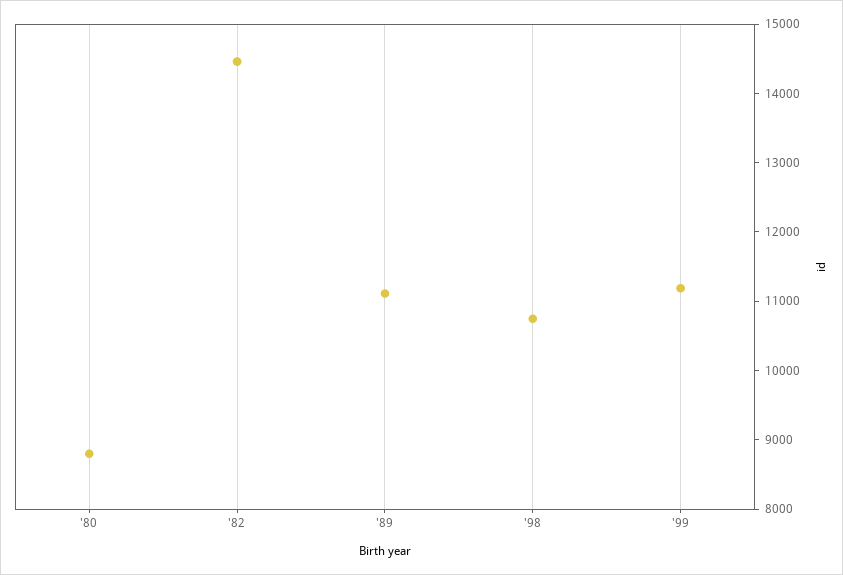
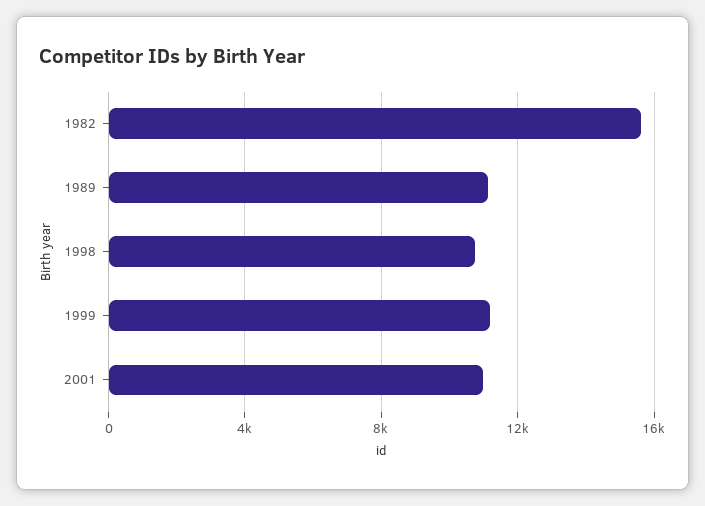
'80: 8800 -> none
'82: 14400 -> 15500
2001: none -> 11000

